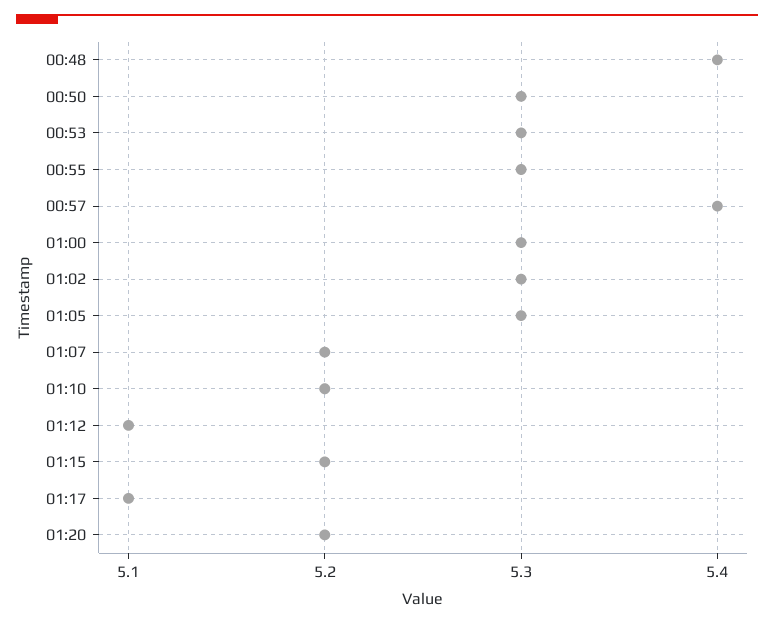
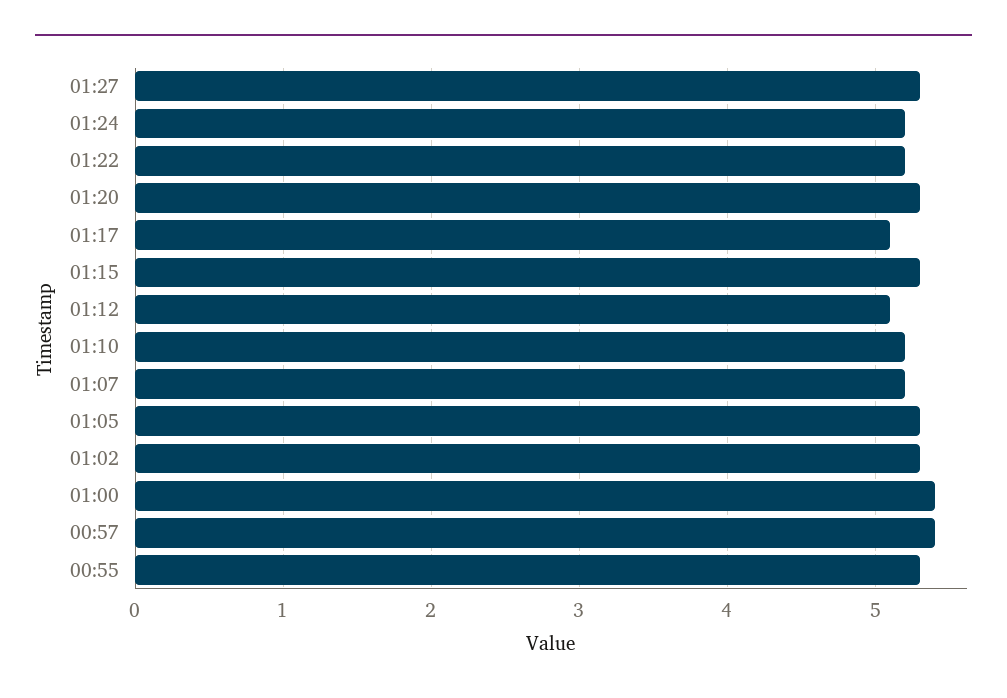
00:48: 5.4 -> none
00:50: 5.3 -> none
00:53: 5.3 -> none
01:00: 5.3 -> 5.4
01:15: 5.2 -> 5.3
01:20: 5.2 -> 5.3
01:27: none -> 5.3
01:24: none -> 5.2
01:22: none -> 5.2

